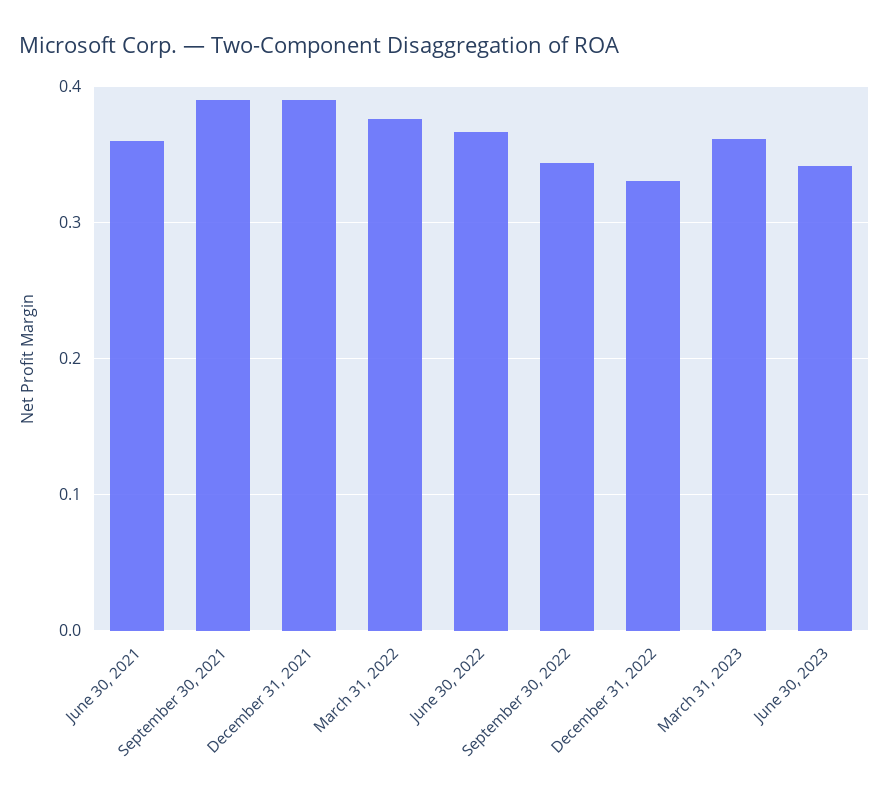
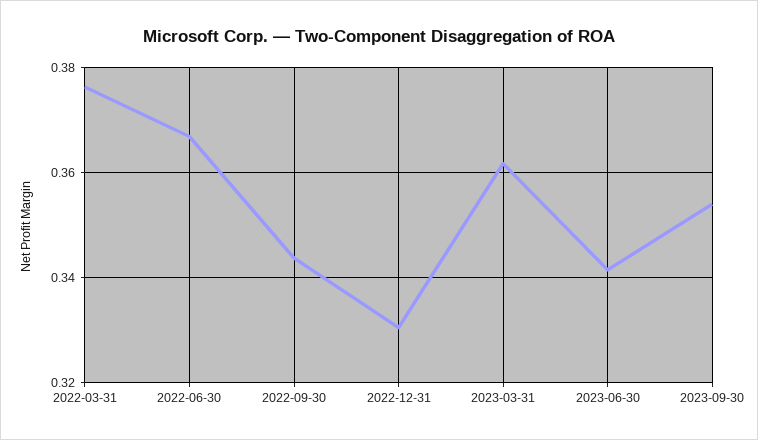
June 30, 2021: 0.36 -> none
September 30, 2021: 0.39 -> none
December 31, 2021: 0.39 -> none
2023-09-30: none -> 0.354

